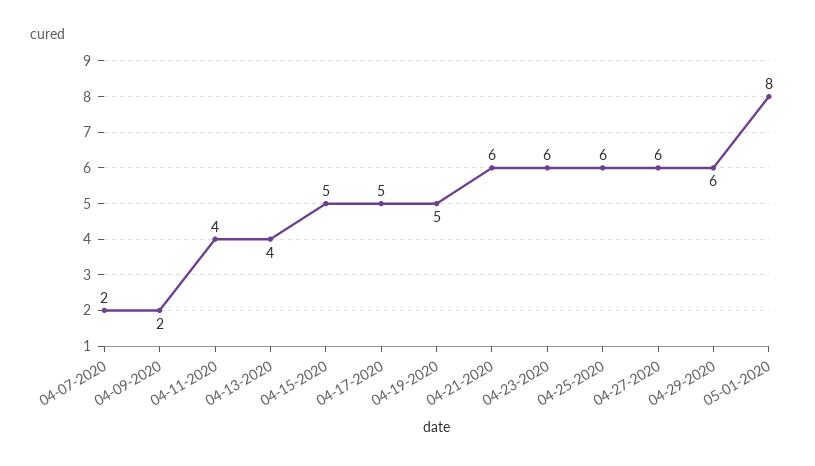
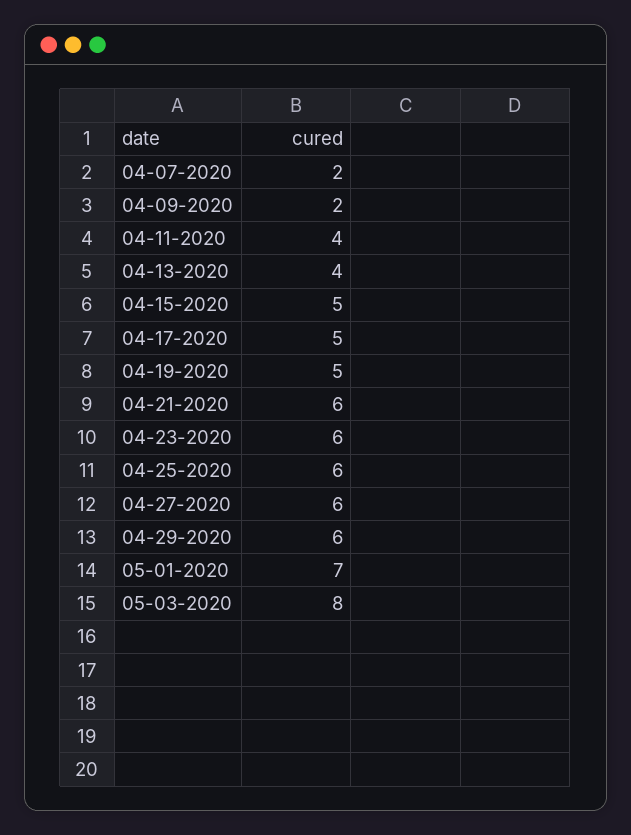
05-01-2020: 8 -> 7
05-03-2020: none -> 8

